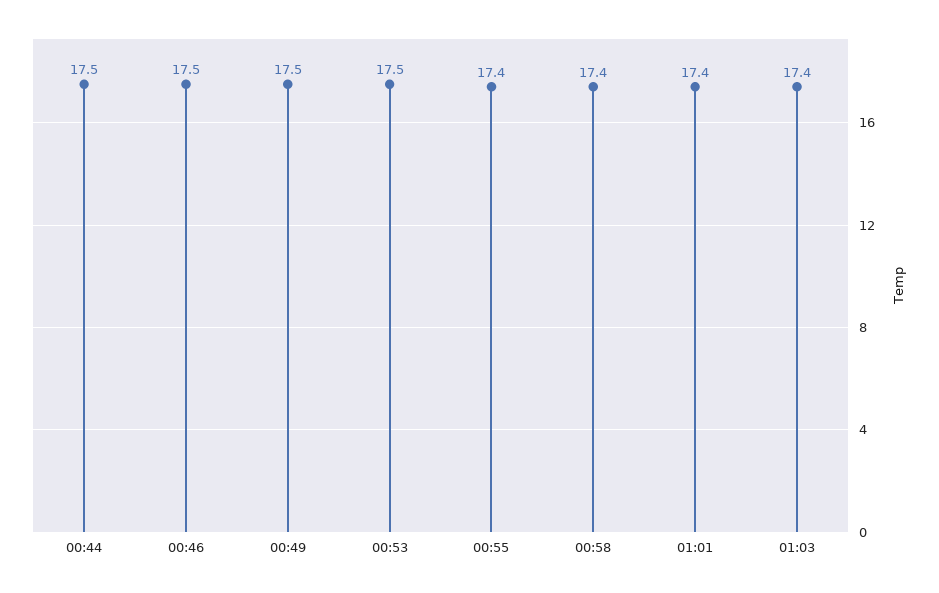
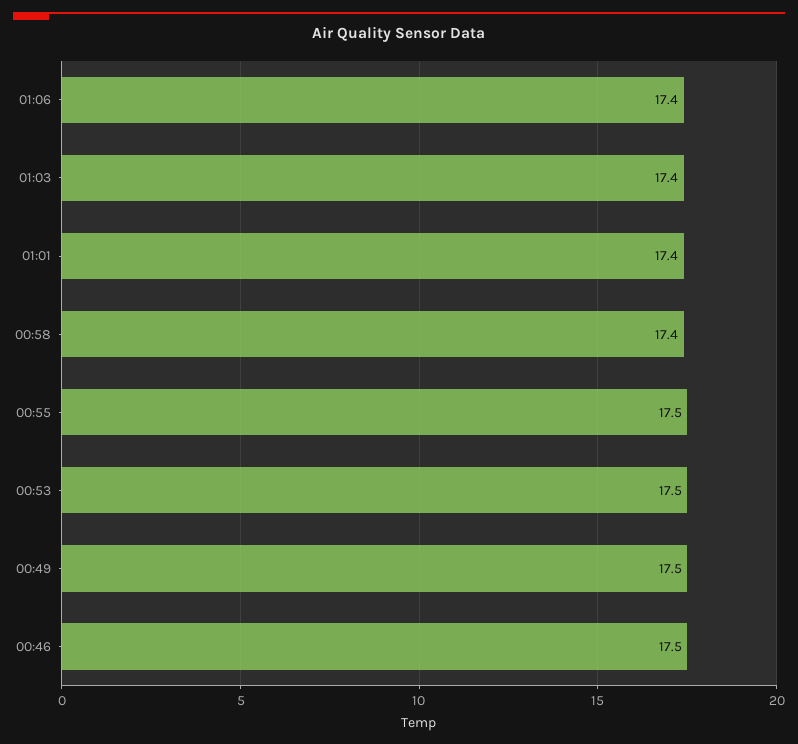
00:44: 17.5 -> none
00:55: 17.4 -> 17.5
01:06: none -> 17.4

